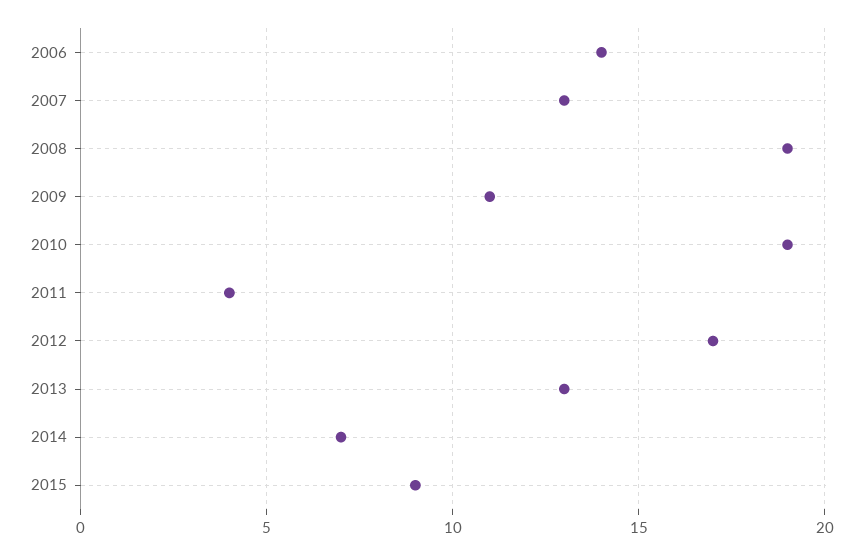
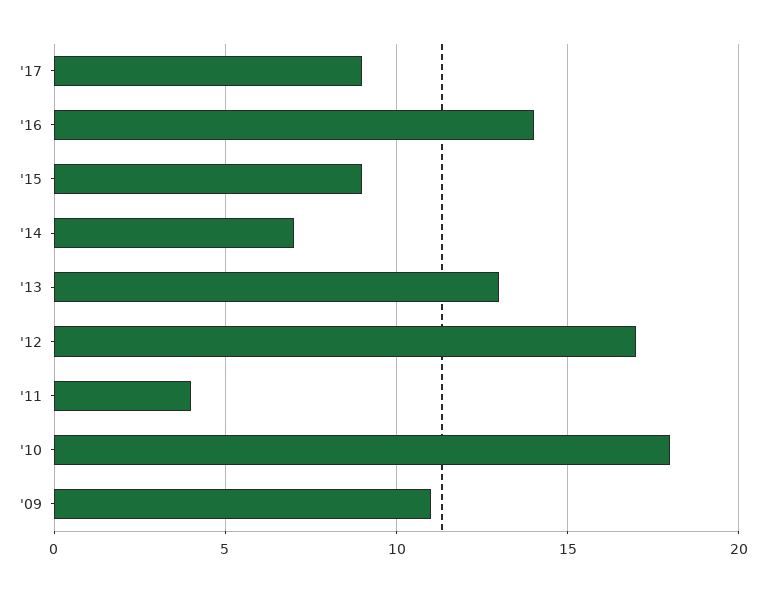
2006: 14 -> none
2007: 13 -> none
2008: 19 -> none
2010: 19 -> 18
'17: none -> 9
'16: none -> 14

